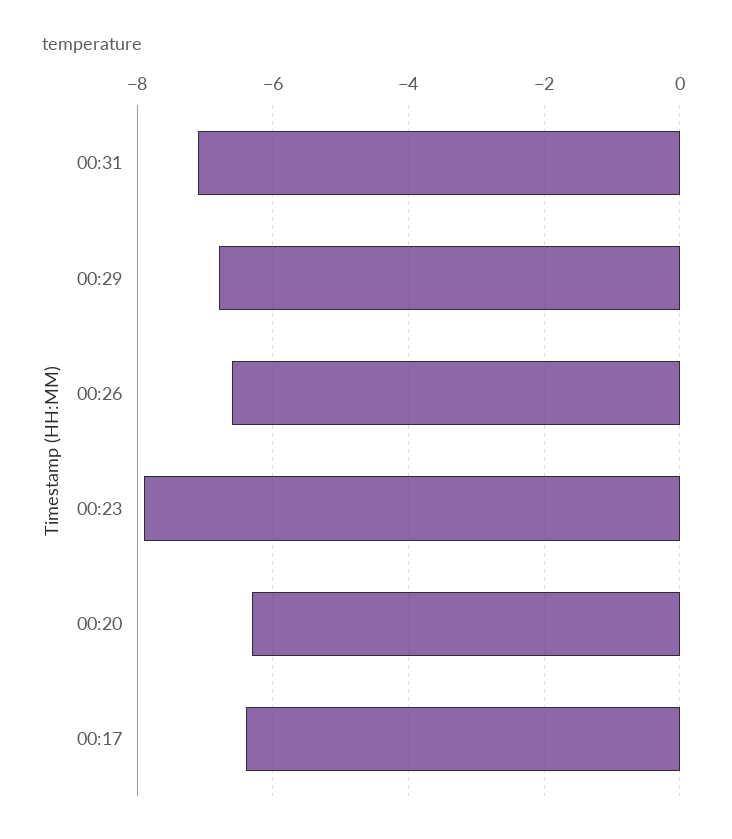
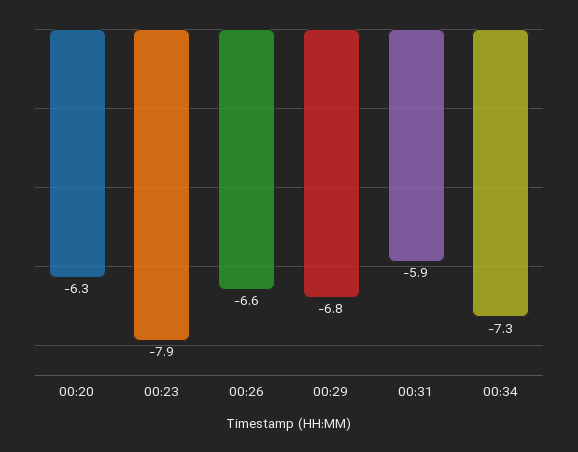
00:31: -7 -> -5.9
00:17: -6.5 -> none
00:34: none -> -7.3

